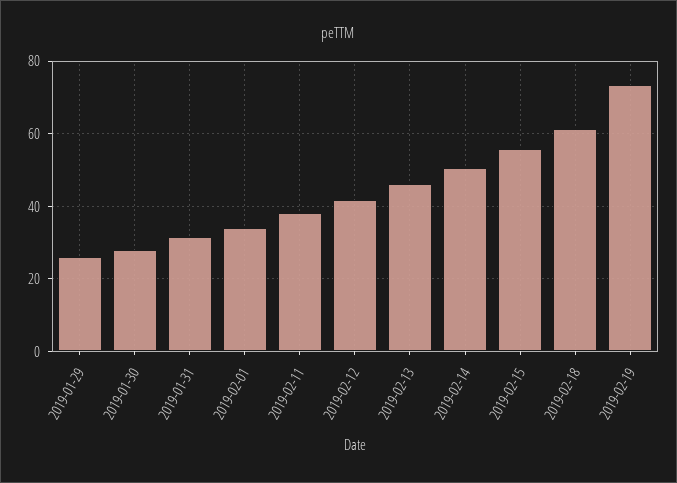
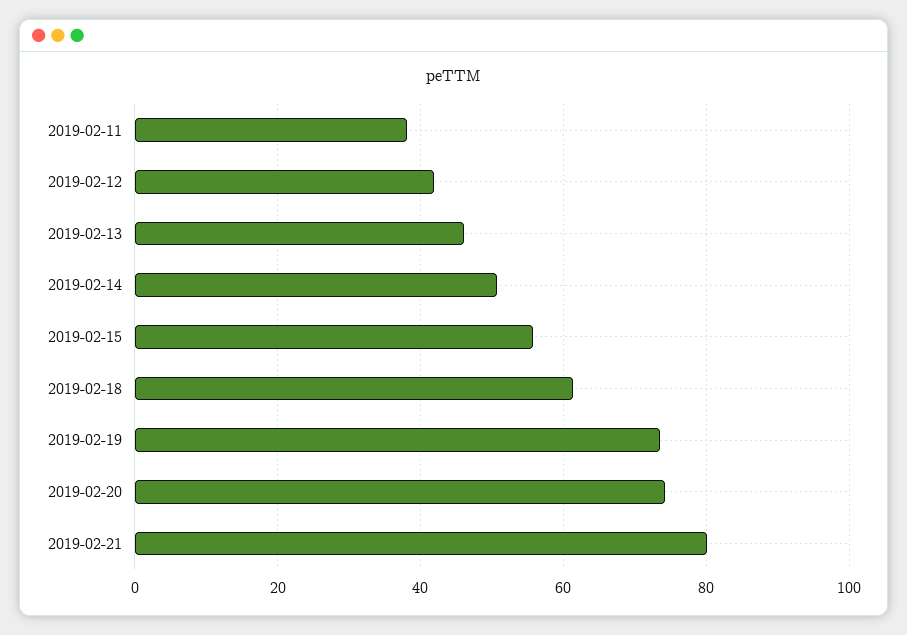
2019-01-29: 26 -> none
2019-01-30: 28 -> none
2019-01-31: 32 -> none
2019-02-01: 34 -> none
2019-02-20: none -> 74
2019-02-21: none -> 80

